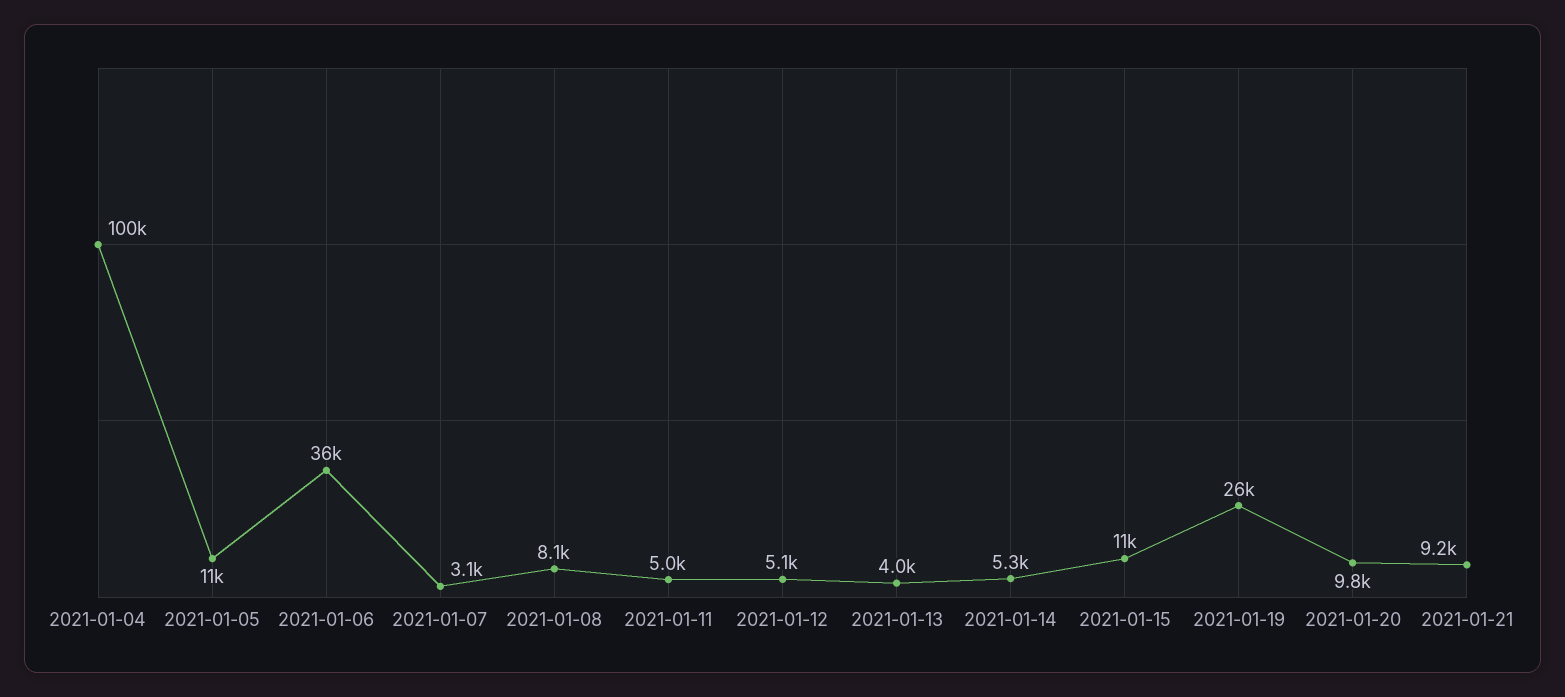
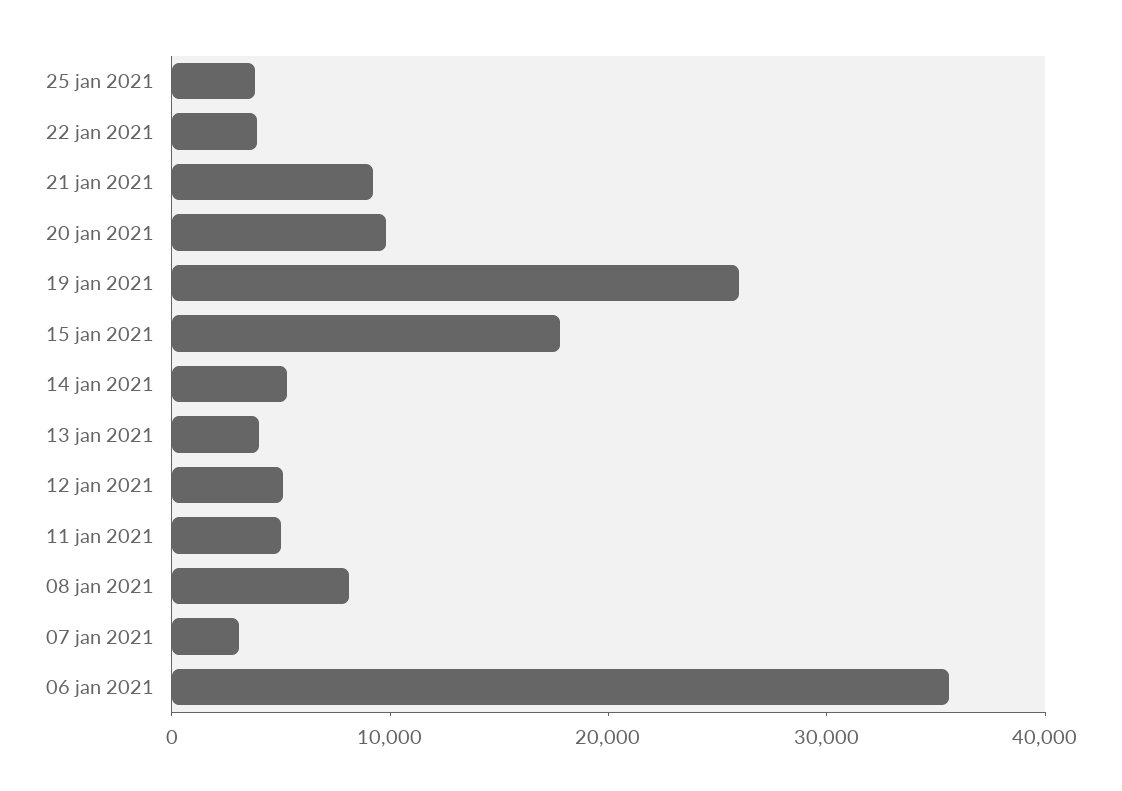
2021-01-04: 100000 -> none
2021-01-05: 11000 -> none
2021-01-15: 11000 -> 18000
25 jan 2021: none -> 4000
22 jan 2021: none -> 4000

